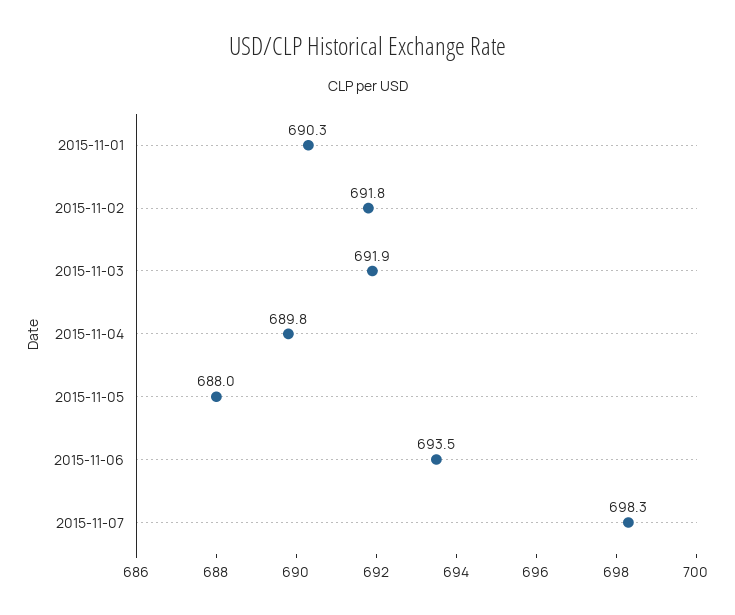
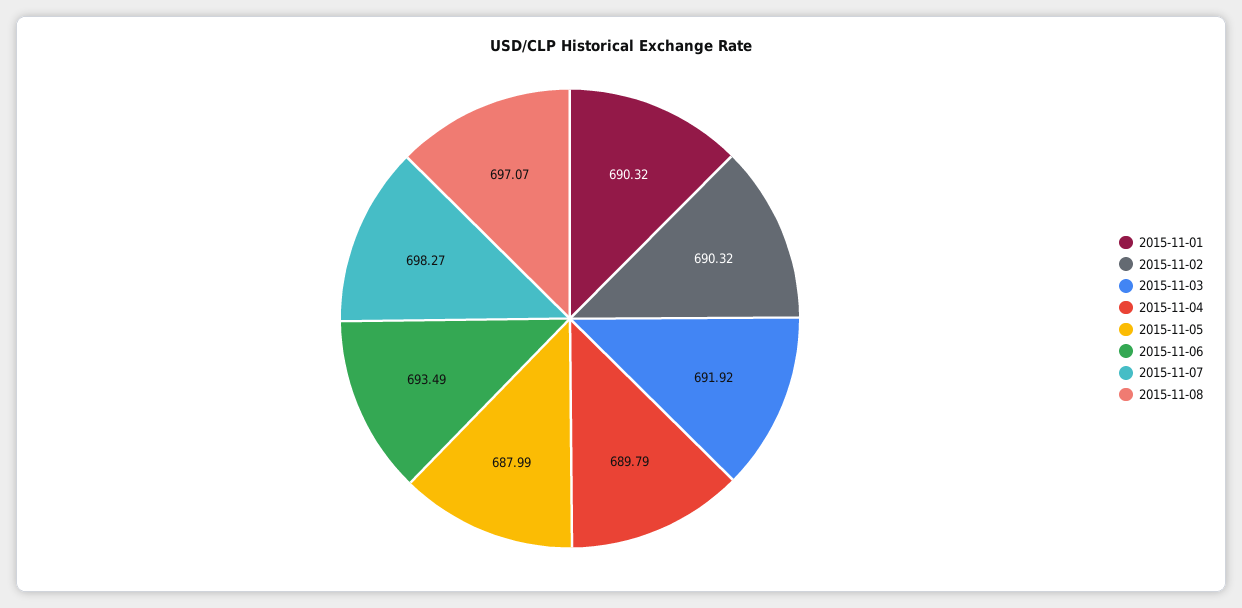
2015-11-02: 691.8 -> 690.32
2015-11-08: none -> 697.07

